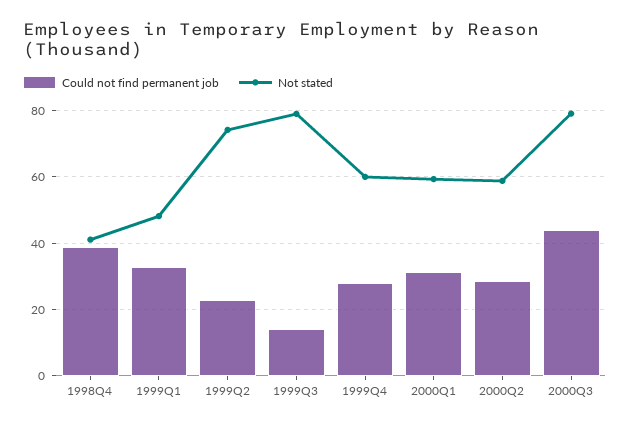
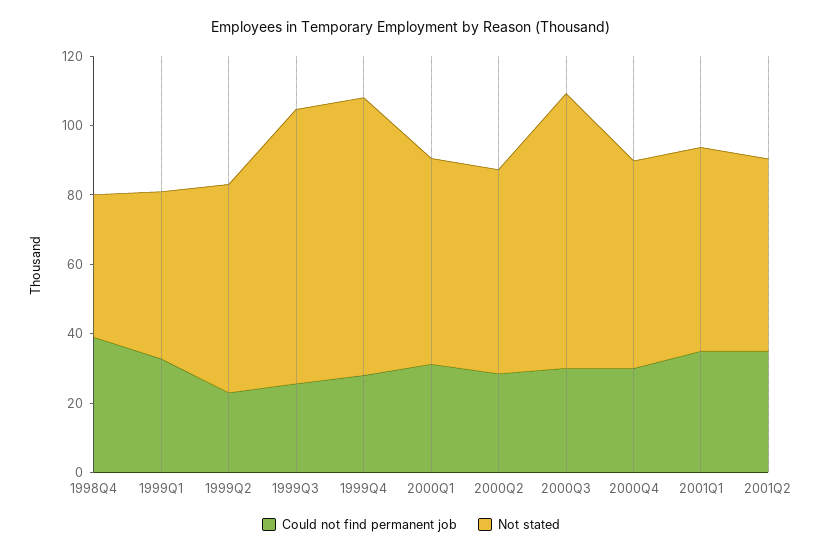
Not stated, 1999Q2: 74 -> 60
Could not find permanent job, 1999Q3: 14 -> 25
Not stated, 1999Q4: 60 -> 80
Could not find permanent job, 2000Q3: 44 -> 30
Could not find permanent job, 2000Q4: none -> 30
Not stated, 2000Q4: none -> 60
Could not find permanent job, 2001Q1: none -> 35
Not stated, 2001Q1: none -> 60
Could not find permanent job, 2001Q2: none -> 35
Not stated, 2001Q2: none -> 55

